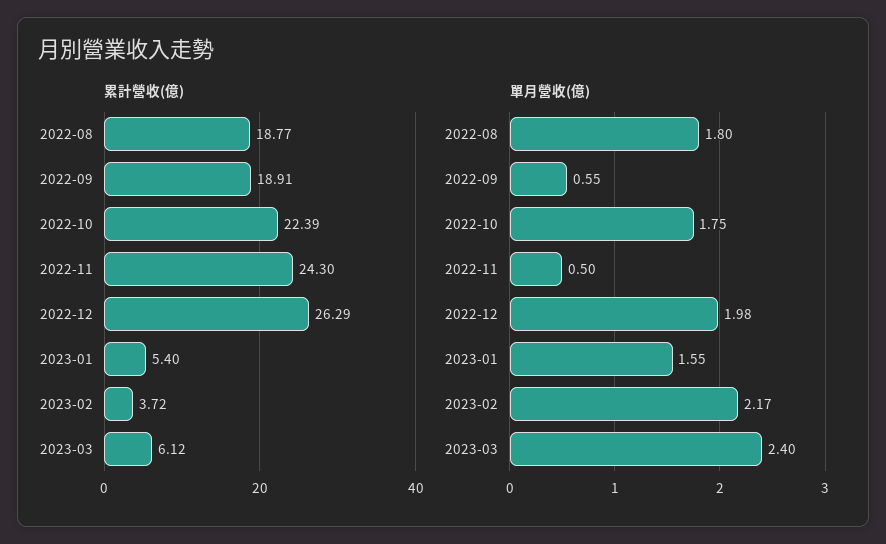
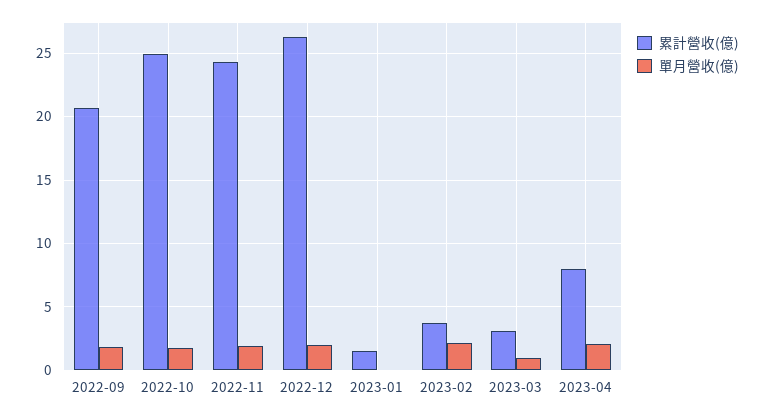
累計營收(億), 2022-08: 18.77 -> none
累計營收(億), 2022-09: 18.91 -> 20.5
累計營收(億), 2022-10: 22.39 -> 25
累計營收(億), 2023-01: 5.4 -> 1.5
累計營收(億), 2023-03: 6.12 -> 3
單月營收(億), 2022-08: 1.8 -> none
單月營收(億), 2022-09: 0.55 -> 2
單月營收(億), 2022-11: 0.5 -> 2
單月營收(億), 2023-01: 1.55 -> 0
單月營收(億), 2023-03: 2.4 -> 1
累計營收(億), 2023-04: none -> 8
單月營收(億), 2023-04: none -> 2

